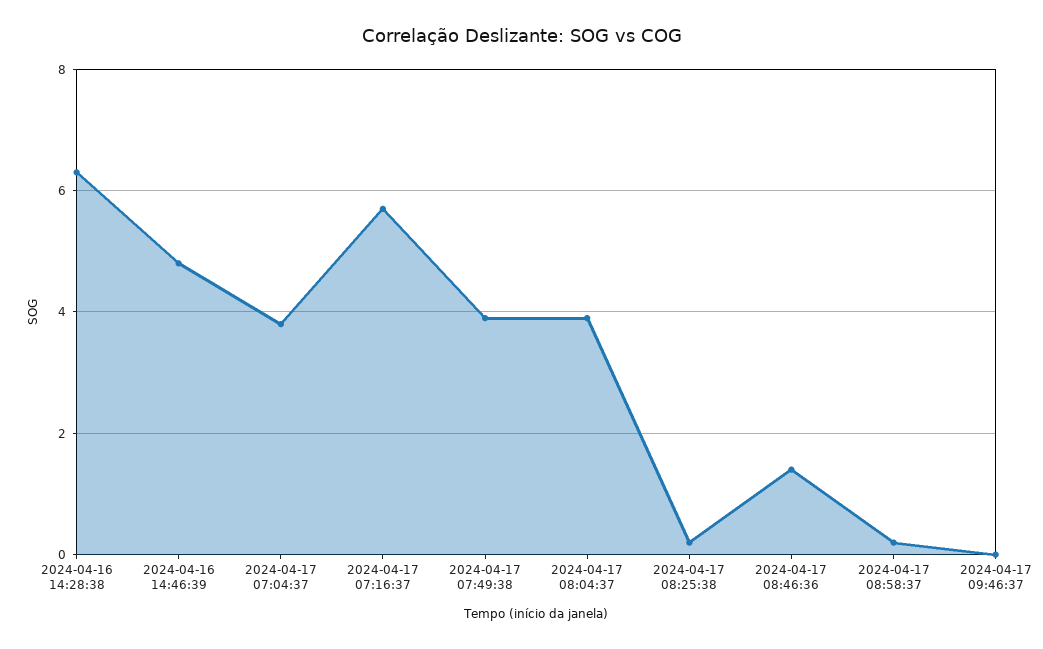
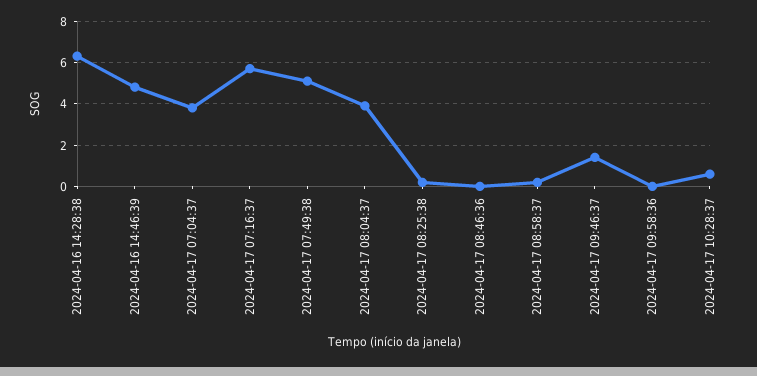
2024-04-17 07:49:38: 4 -> 5
2024-04-17 08:46:36: 1.5 -> 0
2024-04-17 09:46:37: 0 -> 1.5
2024-04-17 09:58:36: none -> 0
2024-04-17 10:28:37: none -> 0.5

